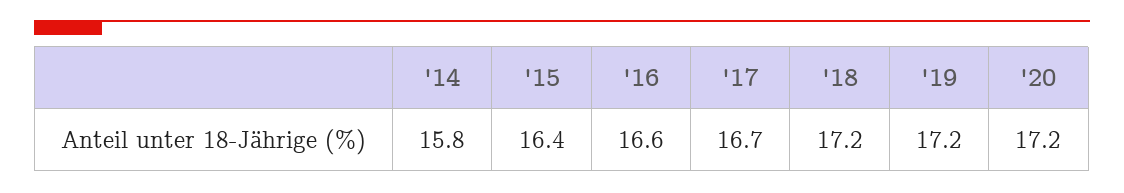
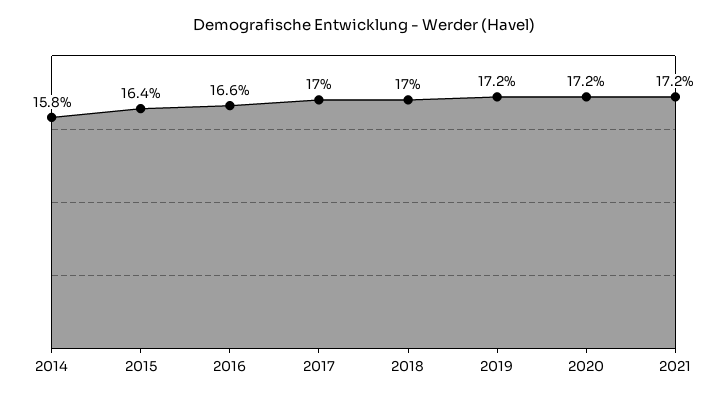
'17: 16.7 -> 17
'18: 17.2 -> 17
2021: none -> 17.2

